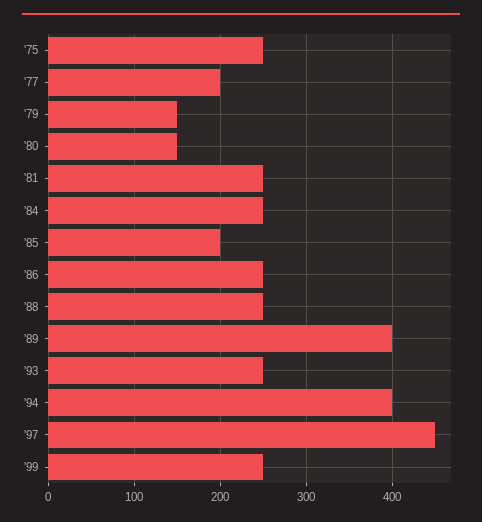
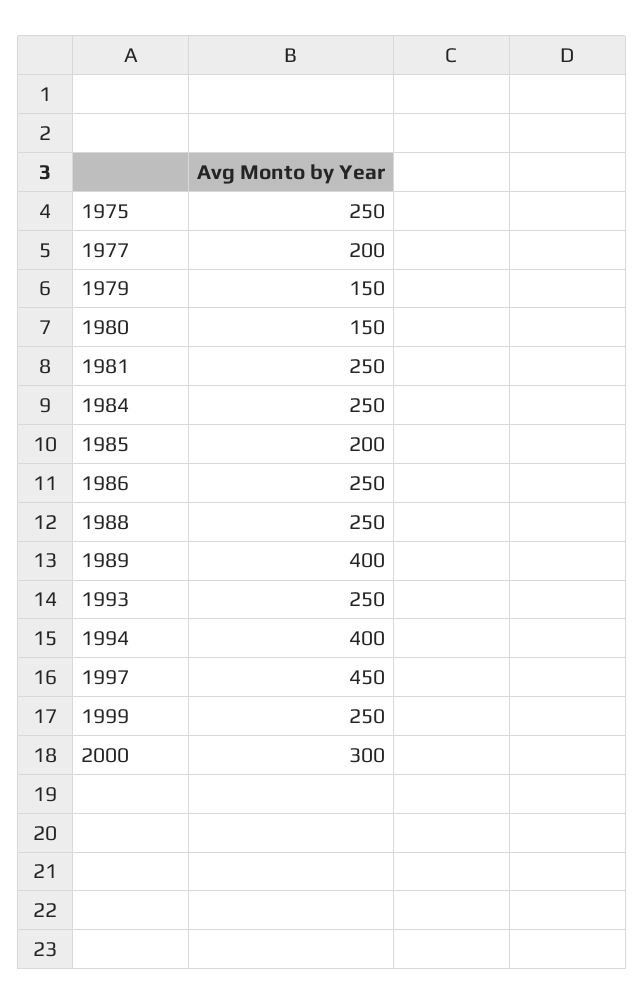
2000: none -> 300

